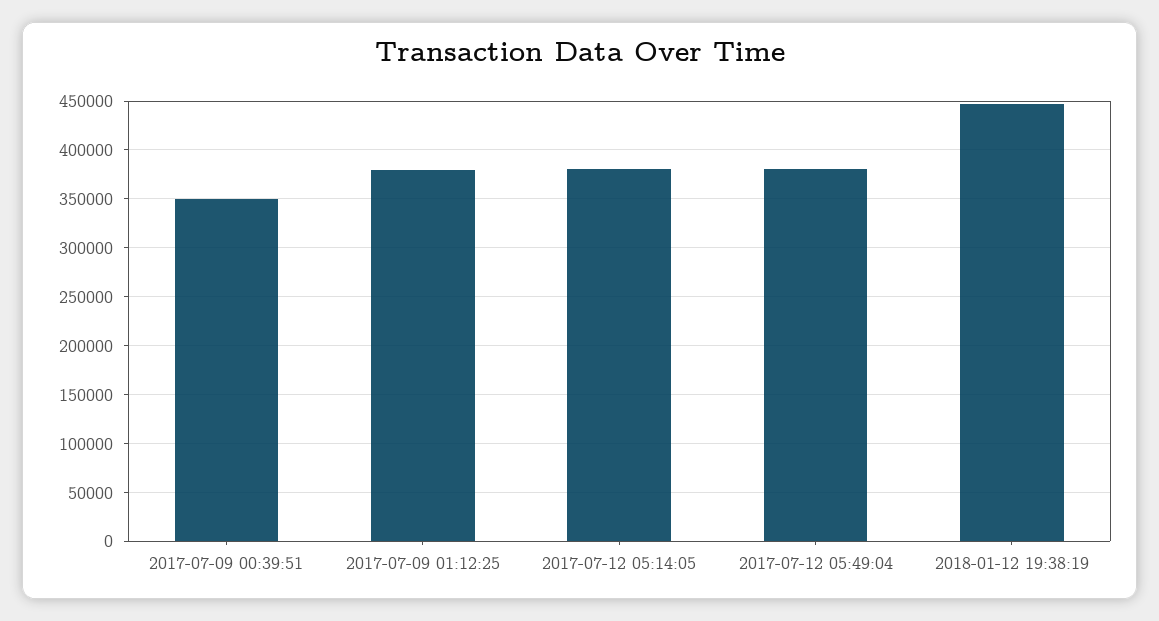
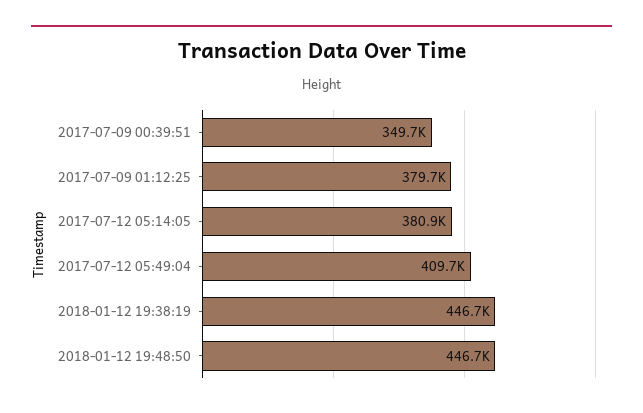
2017-07-12 05:49:04: 380000 -> 409700
2018-01-12 19:48:50: none -> 446700

